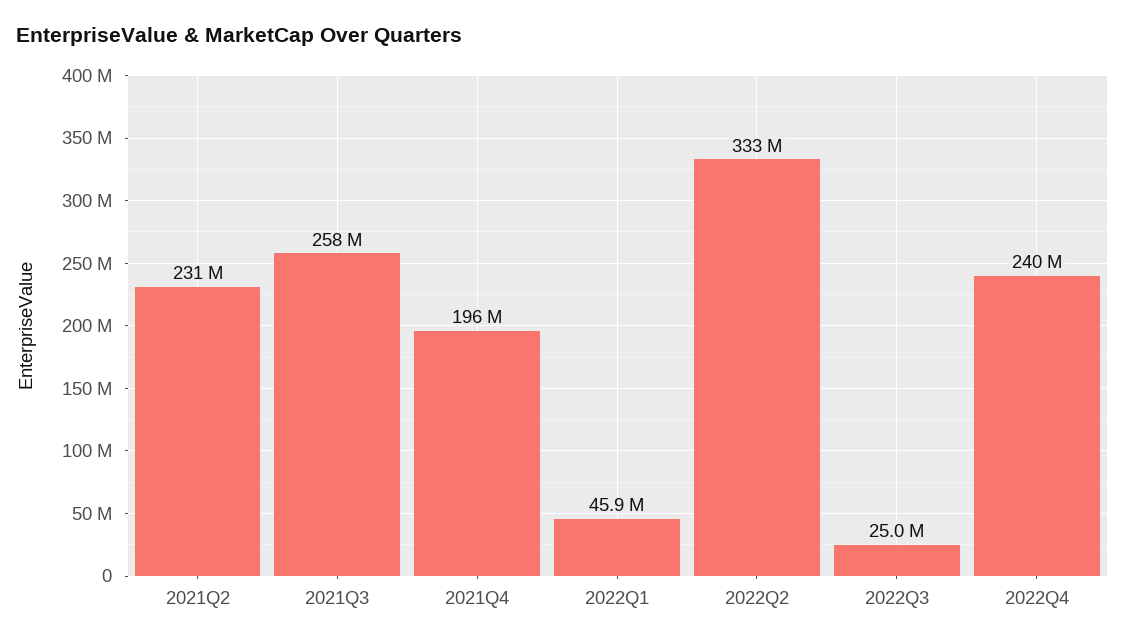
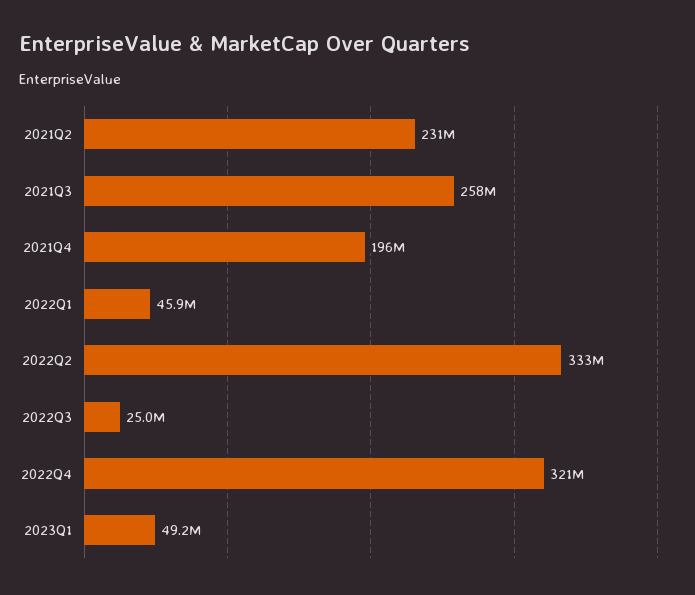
2022Q4: 240000000 -> 321000000
2023Q1: none -> 49200000

